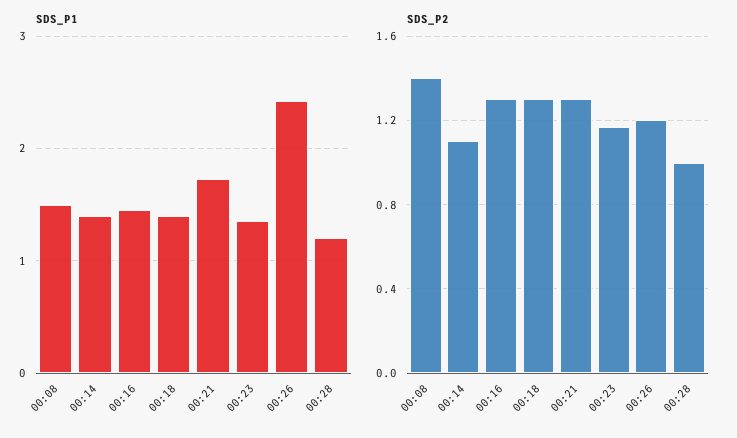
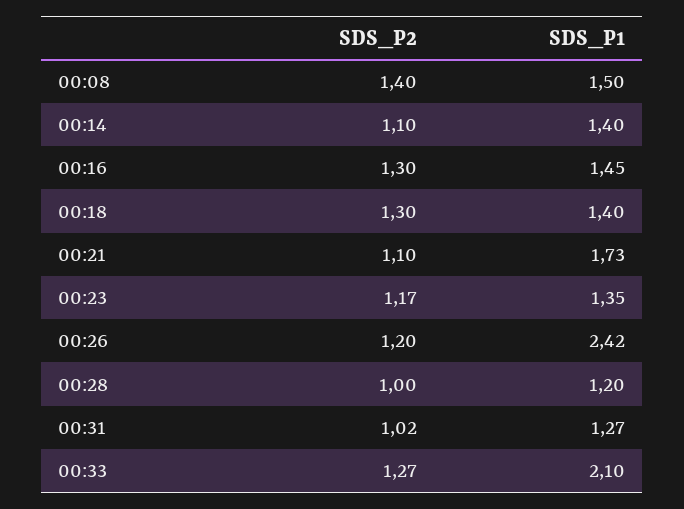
SDS_P2, 00:21: 1.3 -> 1.1
SDS_P2, 00:31: none -> 1.02
SDS_P1, 00:31: none -> 1.27
SDS_P2, 00:33: none -> 1.27
SDS_P1, 00:33: none -> 2.1

